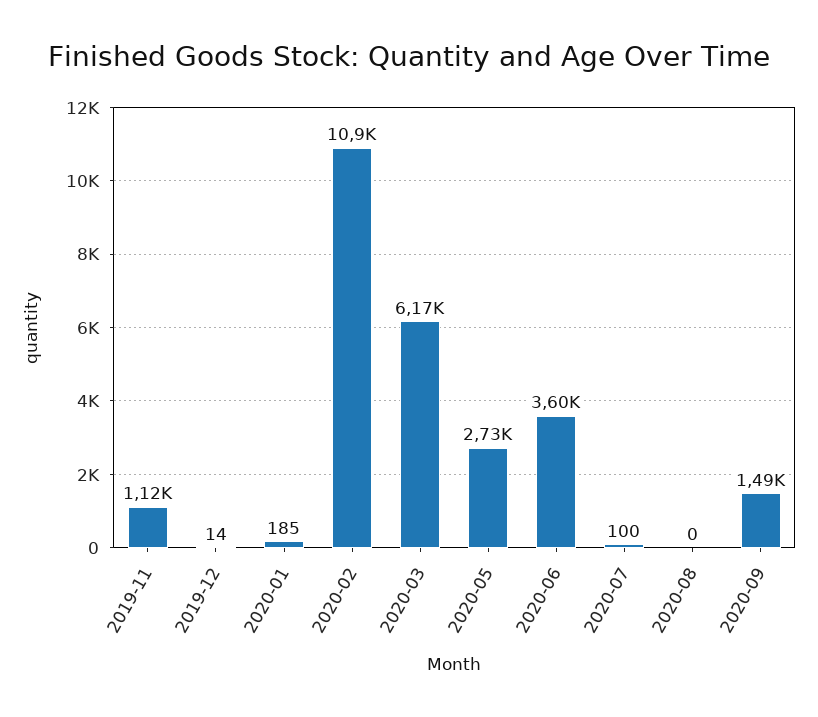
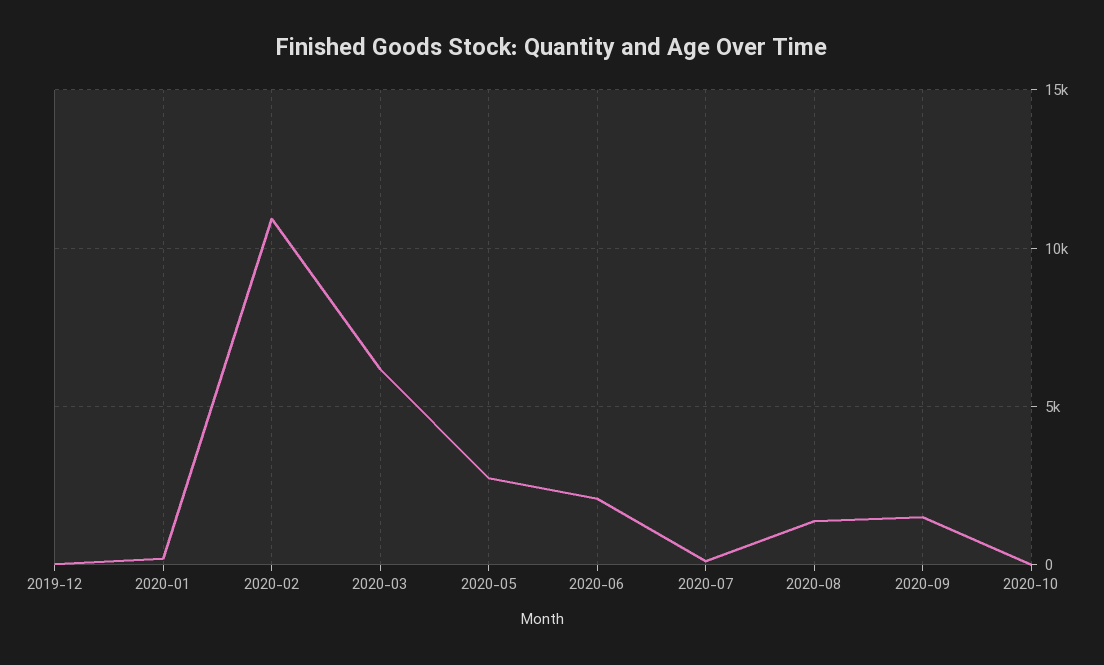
2019-11: 1120 -> none
2020-06: 3600 -> 2000
2020-08: 0 -> 1500
2020-10: none -> 0

